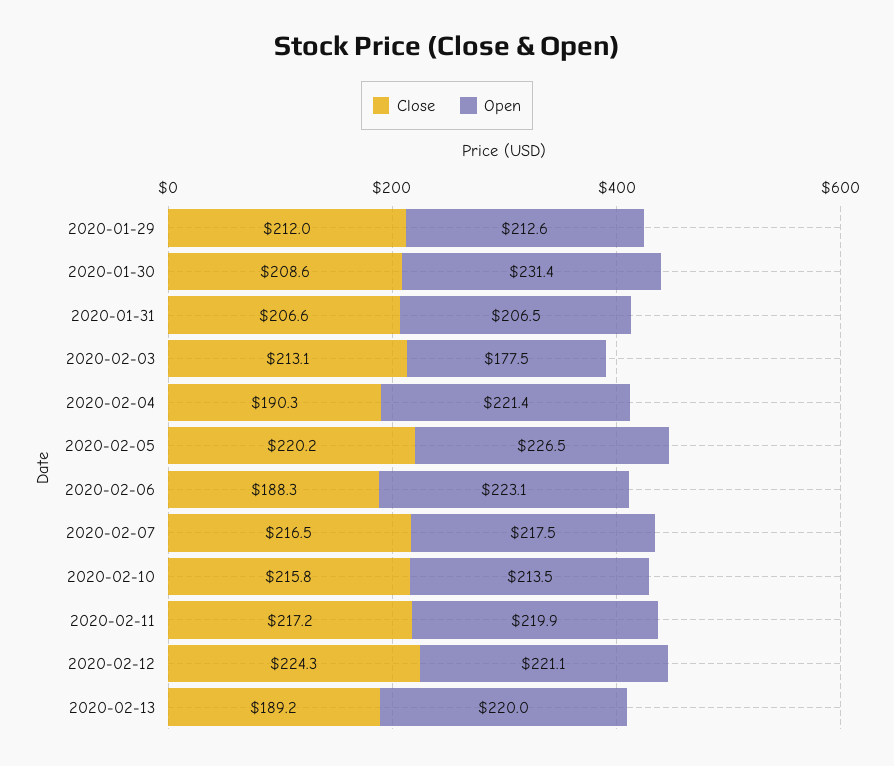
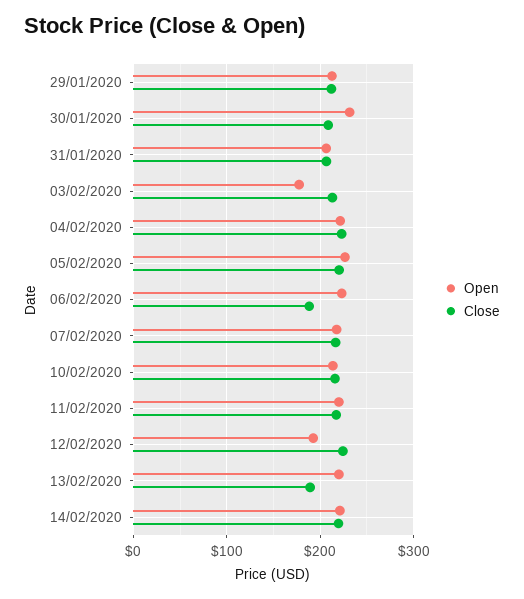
Close, 2020-02-04: 190.3 -> 220
Open, 2020-02-12: 221.1 -> 190
Open, 14/02/2020: none -> 220
Close, 14/02/2020: none -> 220

